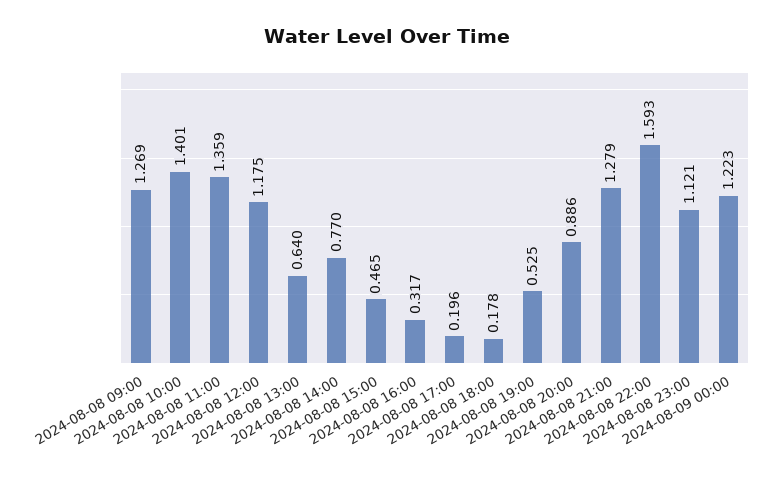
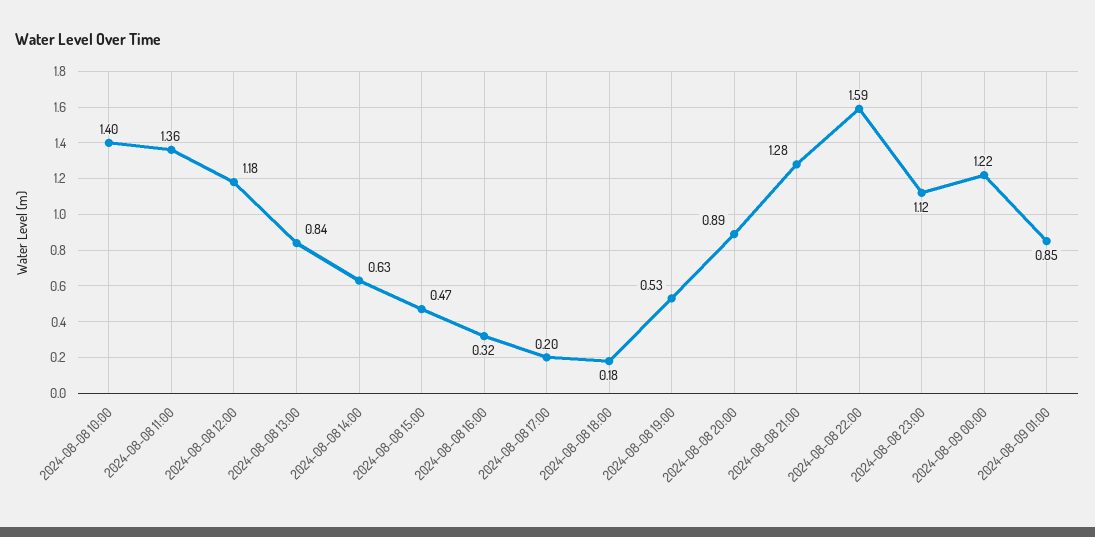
2024-08-08 09:00: 1.269 -> none
2024-08-08 13:00: 0.64 -> 0.84
2024-08-08 14:00: 0.77 -> 0.63
2024-08-09 01:00: none -> 0.85

